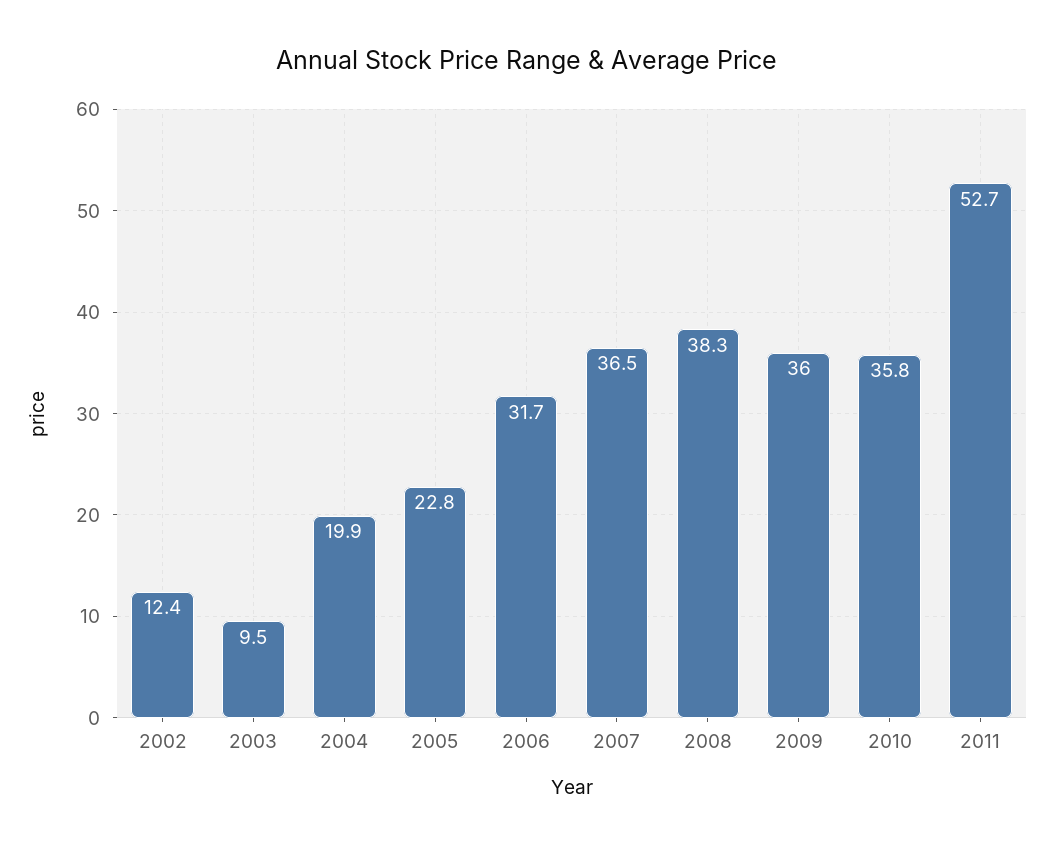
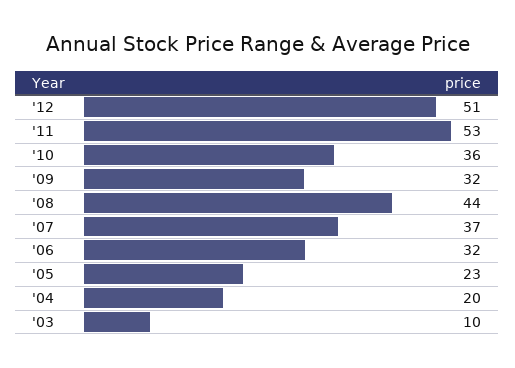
2002: 12.4 -> none
2008: 38.3 -> 44
2009: 36 -> 32
'12: none -> 51

